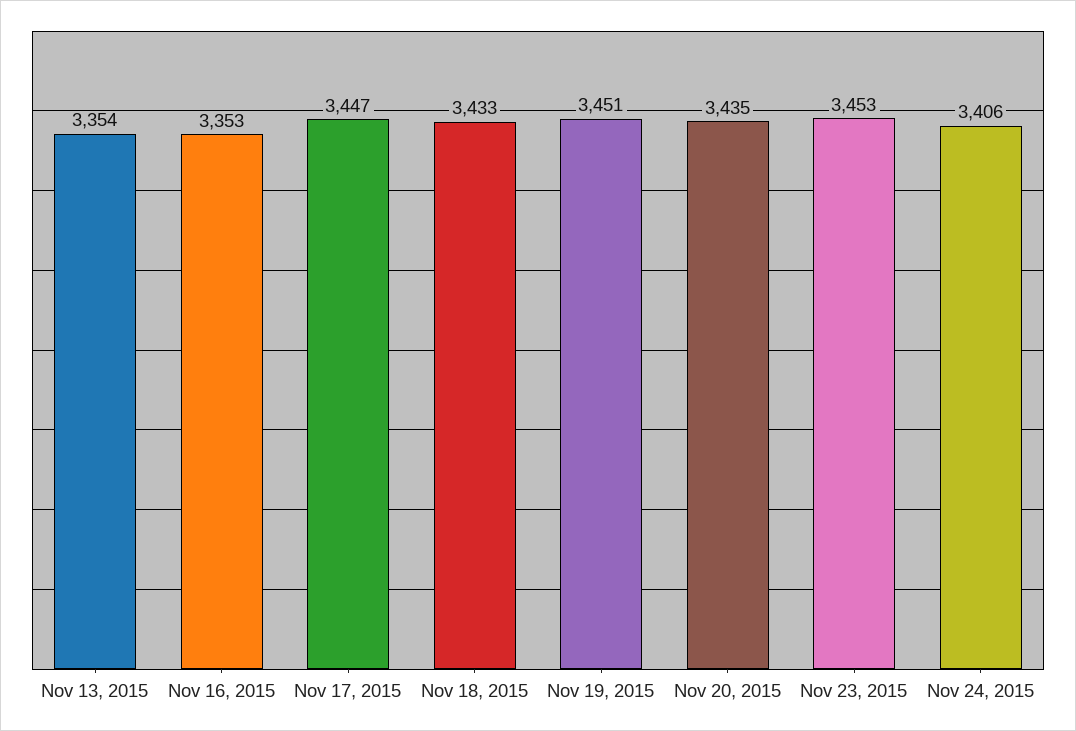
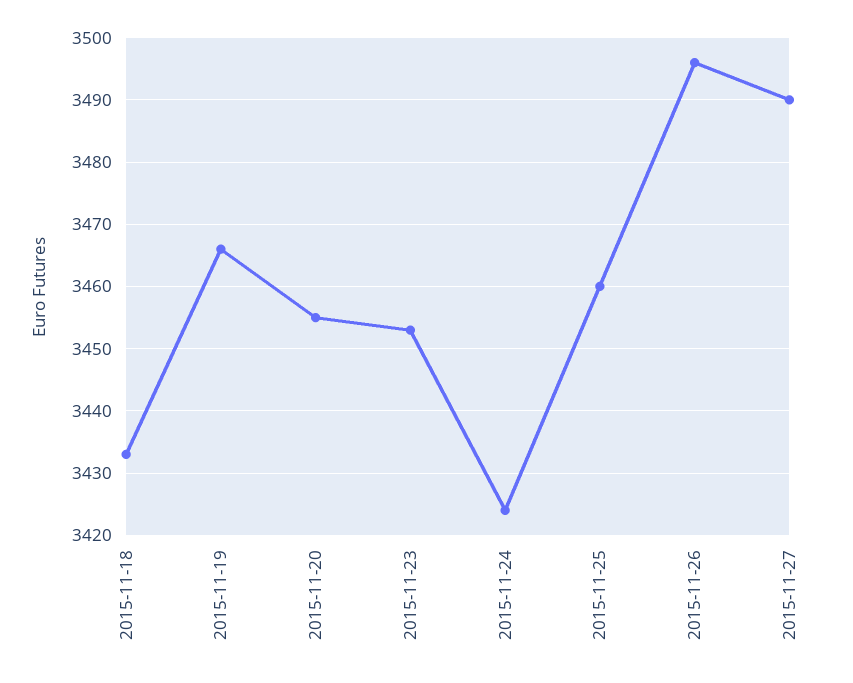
Nov 13, 2015: 3354 -> none
Nov 16, 2015: 3353 -> none
Nov 17, 2015: 3447 -> none
Nov 19, 2015: 3451 -> 3466
Nov 20, 2015: 3435 -> 3455
Nov 24, 2015: 3406 -> 3424
2015-11-25: none -> 3460
2015-11-26: none -> 3496
2015-11-27: none -> 3490

